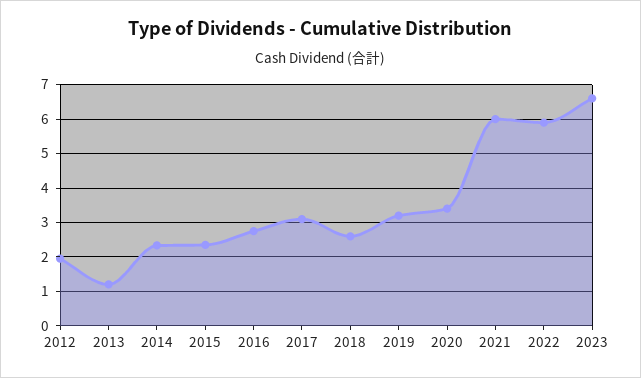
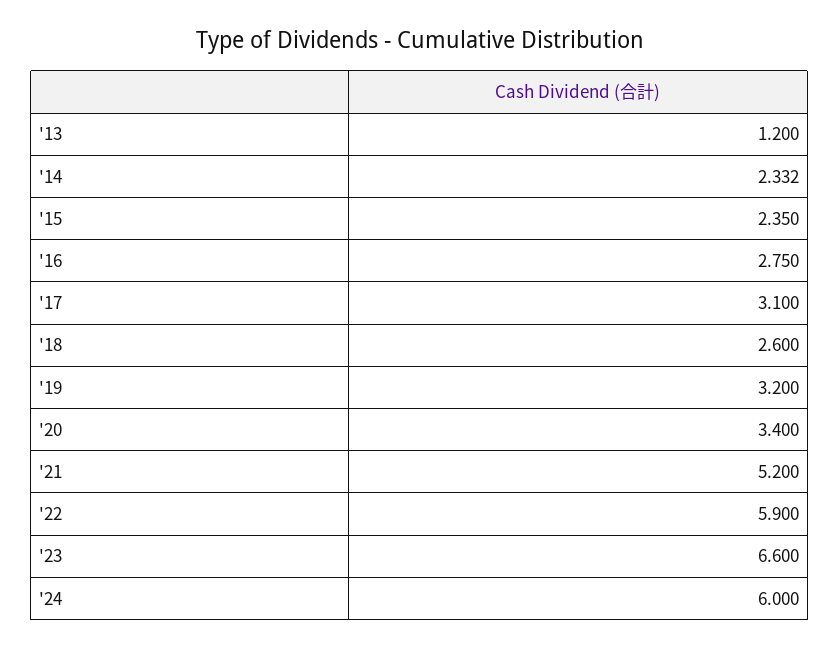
2012: 2 -> none
2021: 6 -> 5.2
'24: none -> 6

